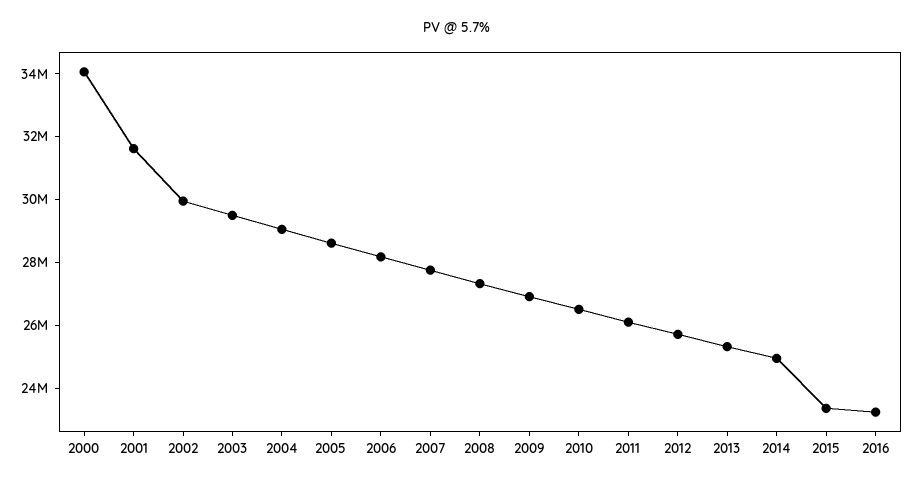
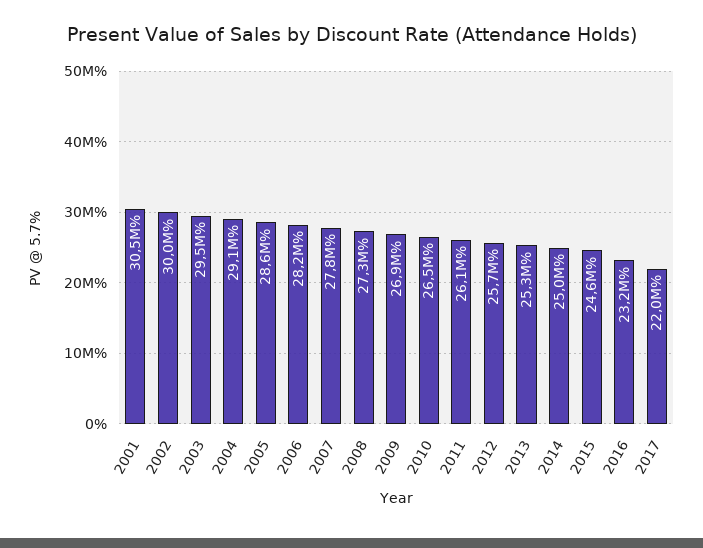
2000: 34000000 -> none
2001: 31500000 -> 30500000
2015: 23500000 -> 24600000
2017: none -> 22000000

